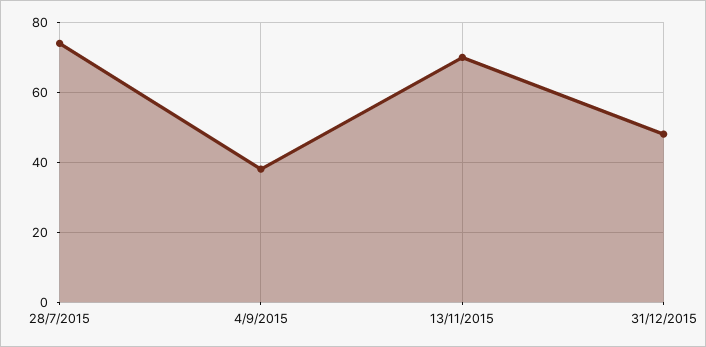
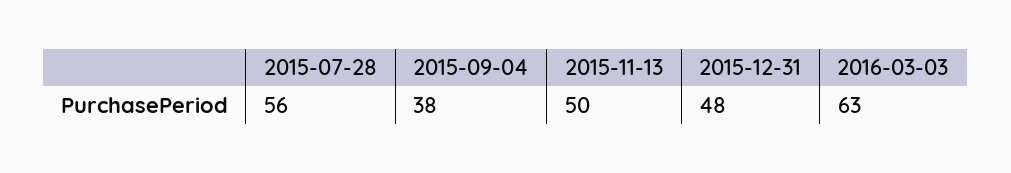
28/7/2015: 75 -> 56
13/11/2015: 70 -> 50
2016-03-03: none -> 63

